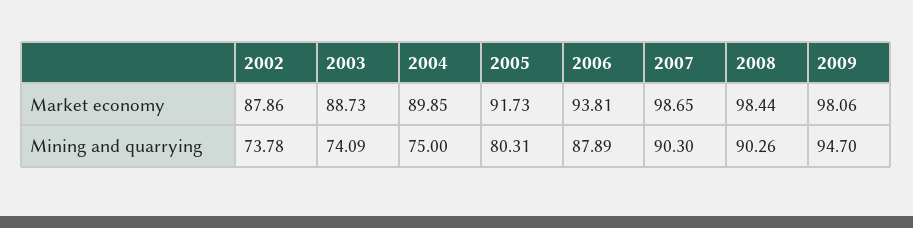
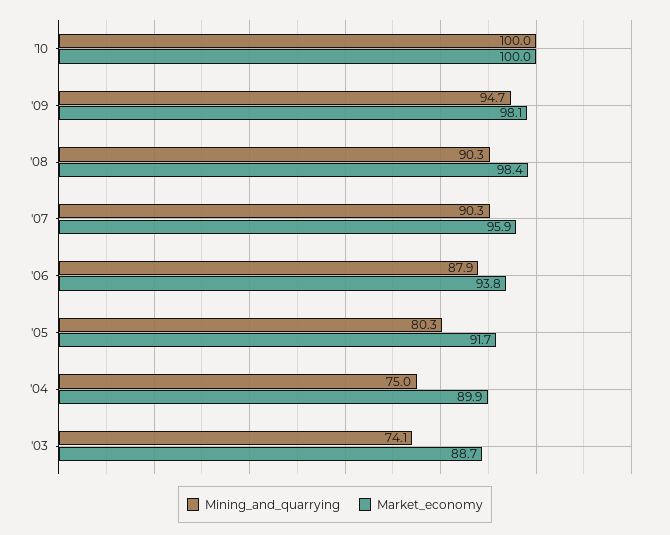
Market economy, 2002: 87.86 -> none
Market economy, 2007: 98.65 -> 95.9
Mining and quarrying, 2002: 73.78 -> none
Mining and quarrying, '10: none -> 100
Market economy, '10: none -> 100

